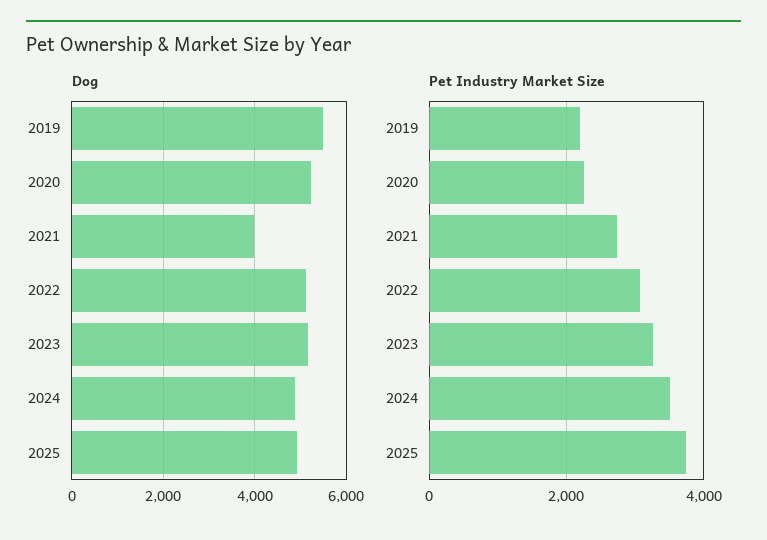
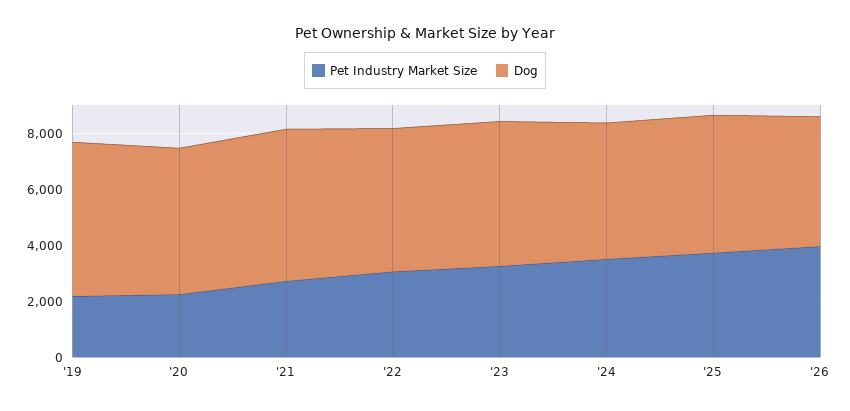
Dog, 2021: 4000 -> 5500
Pet Industry Market Size, '26: none -> 4000
Dog, '26: none -> 4500

